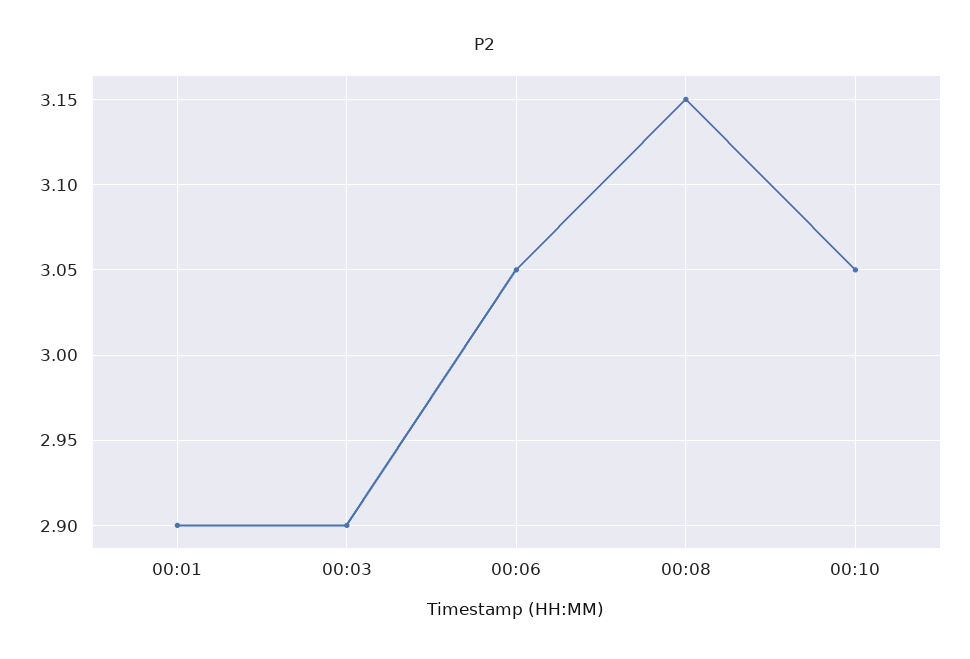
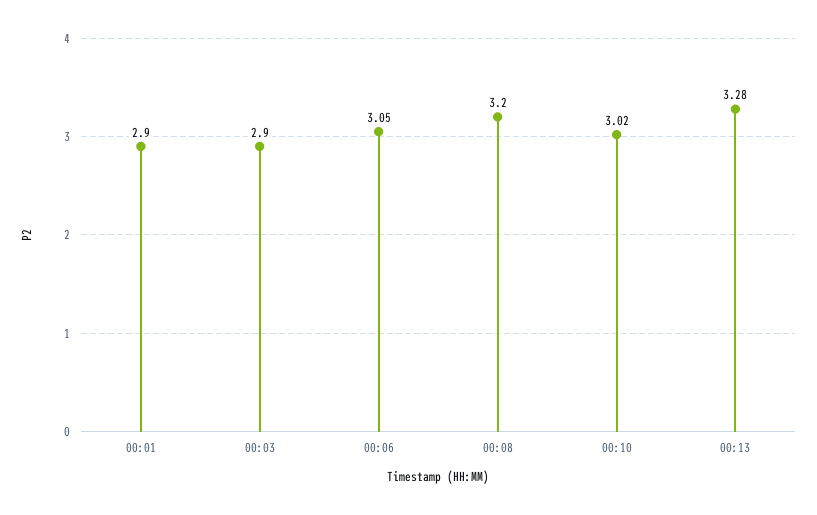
00:08: 3.15 -> 3.2
00:10: 3.05 -> 3.02
00:13: none -> 3.28

